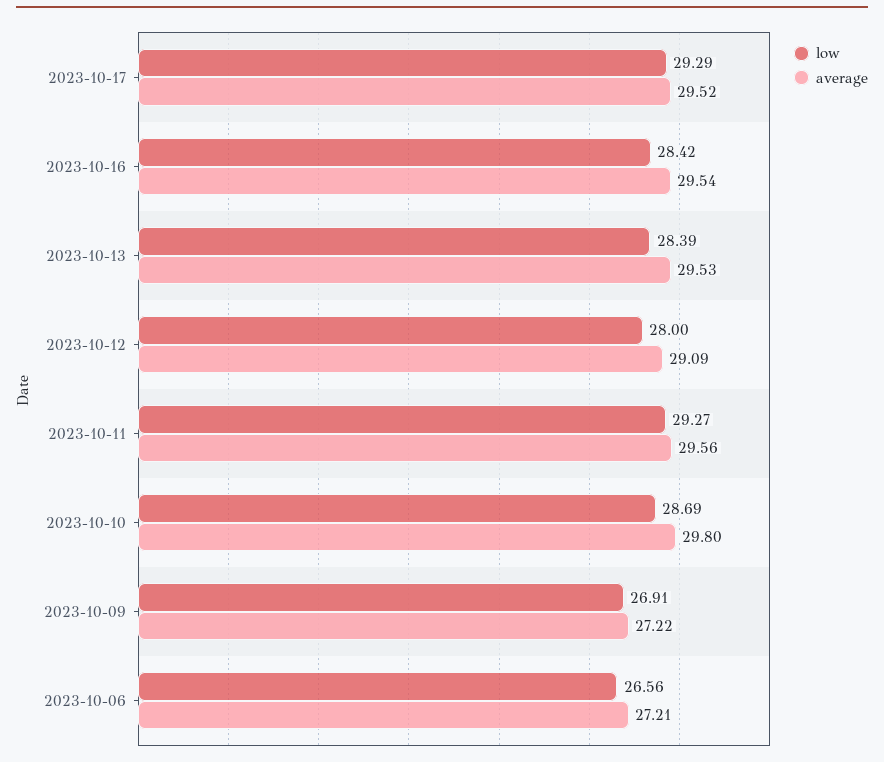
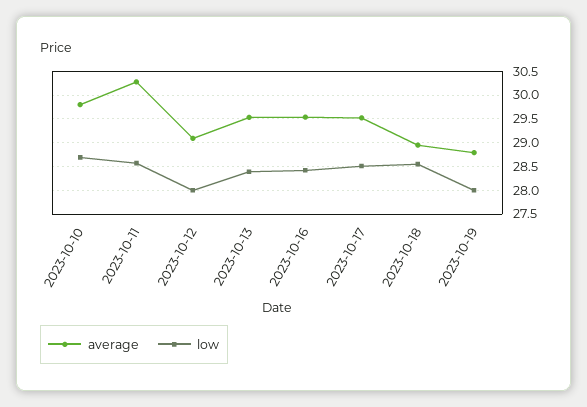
low, 2023-10-17: 29.29 -> 28.5
low, 2023-10-11: 29.27 -> 28.5
average, 2023-10-11: 29.56 -> 30.25
low, 2023-10-09: 26.91 -> none
average, 2023-10-09: 27.22 -> none
low, 2023-10-06: 26.56 -> none
average, 2023-10-06: 27.21 -> none
average, 2023-10-18: none -> 29
low, 2023-10-18: none -> 28.5
average, 2023-10-19: none -> 28.75
low, 2023-10-19: none -> 28

